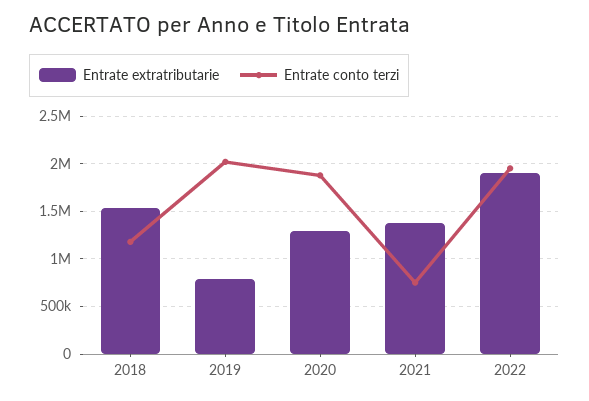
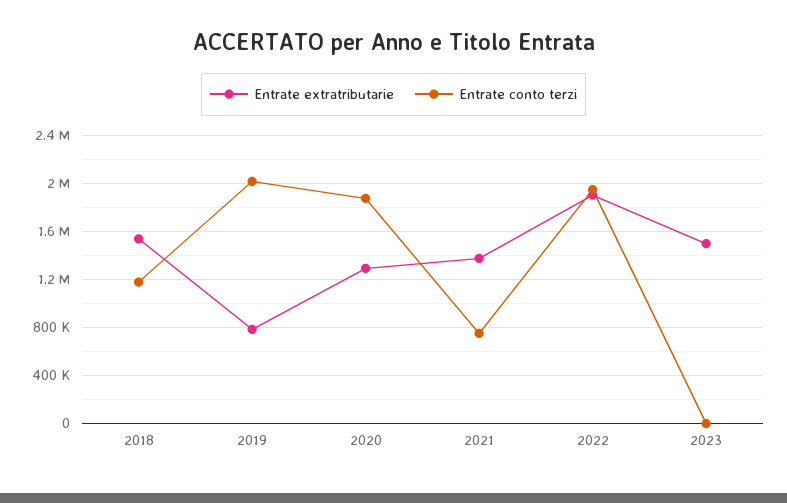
Entrate extratributarie, 2023: none -> 1500000
Entrate conto terzi, 2023: none -> 0

